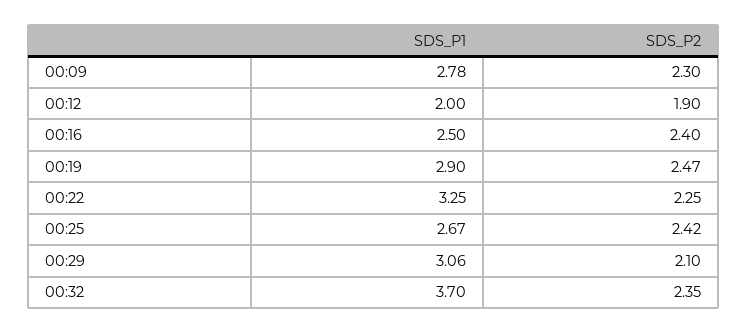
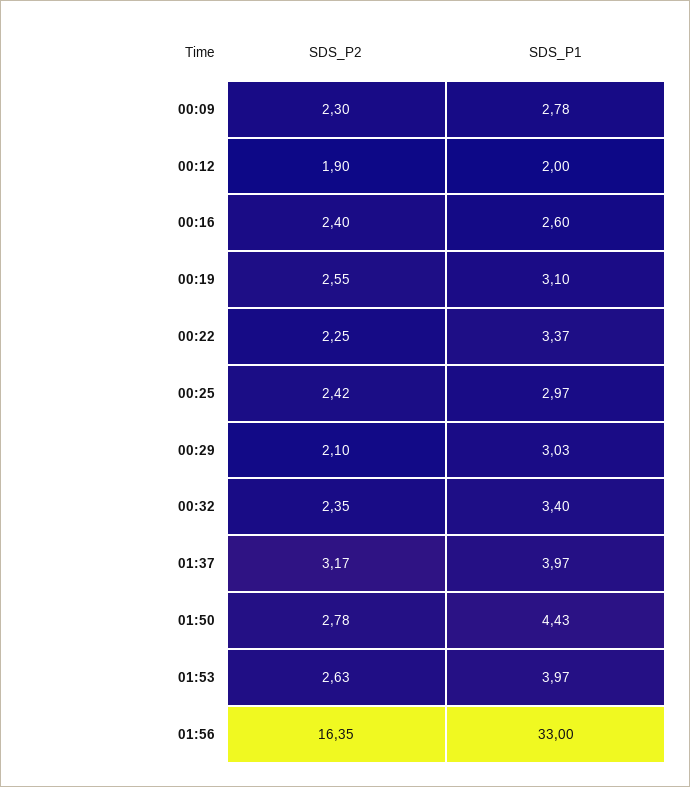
SDS_P1, 00:16: 2.5 -> 2.6
SDS_P1, 00:19: 2.9 -> 3.1
SDS_P2, 00:19: 2.47 -> 2.55
SDS_P1, 00:22: 3.25 -> 3.37
SDS_P1, 00:25: 2.67 -> 2.97
SDS_P1, 00:29: 3.06 -> 3.03
SDS_P1, 00:32: 3.7 -> 3.4
SDS_P2, 01:37: none -> 3.17
SDS_P1, 01:37: none -> 3.97
SDS_P2, 01:50: none -> 2.78
SDS_P1, 01:50: none -> 4.43
SDS_P2, 01:53: none -> 2.63
SDS_P1, 01:53: none -> 3.97
SDS_P2, 01:56: none -> 16.35
SDS_P1, 01:56: none -> 33

